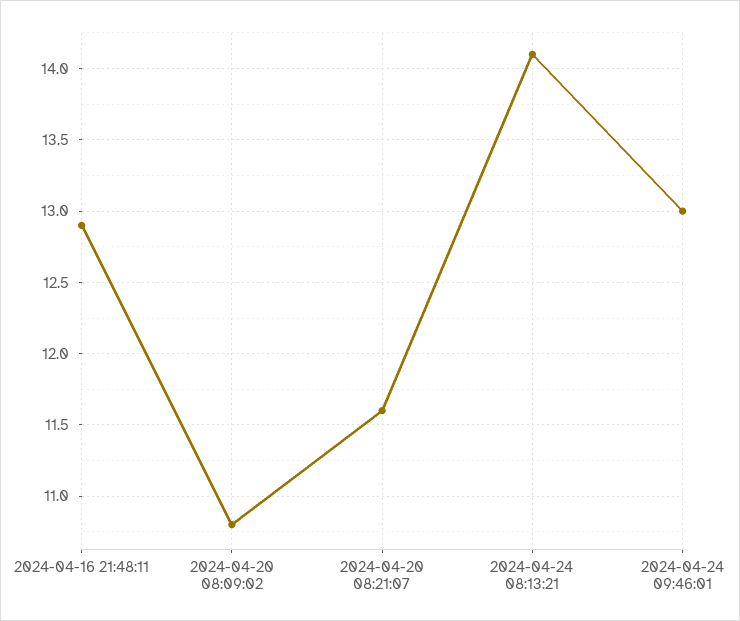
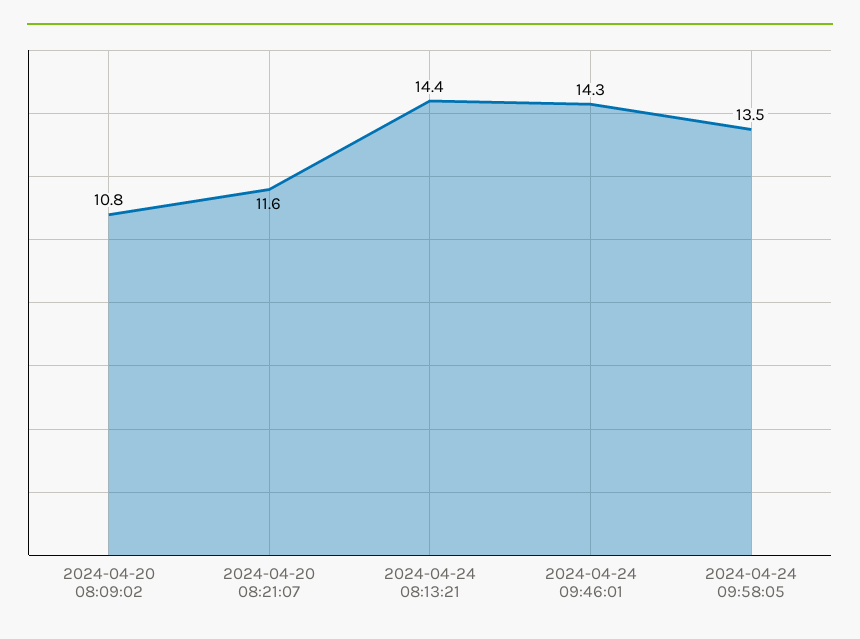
2024-04-16 21:48:11: 12.9 -> none
2024-04-24 08:13:21: 14.1 -> 14.4
2024-04-24 09:46:01: 13 -> 14.3
2024-04-24 09:58:05: none -> 13.5

